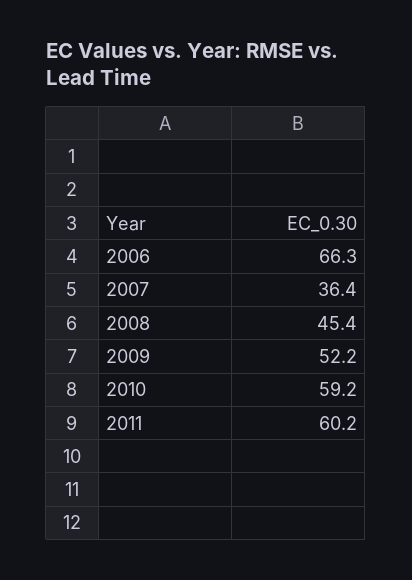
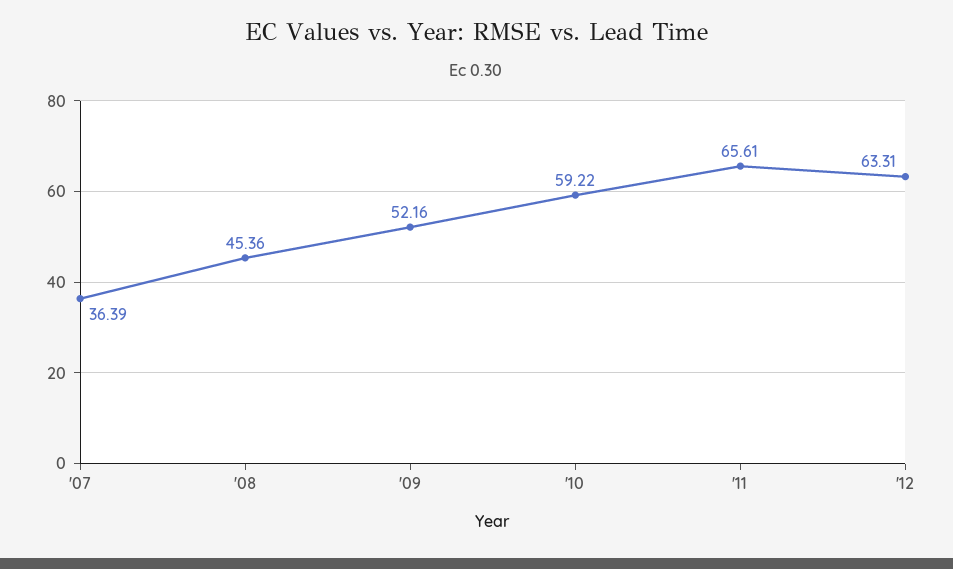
2006: 66.3 -> none
2011: 60.2 -> 65.61
'12: none -> 63.31

